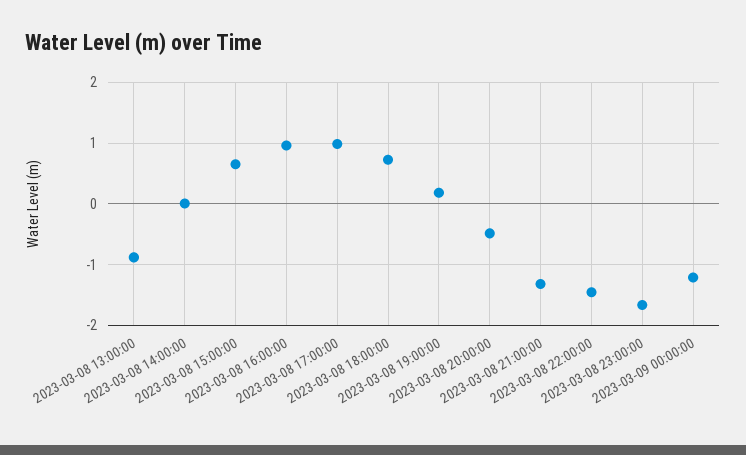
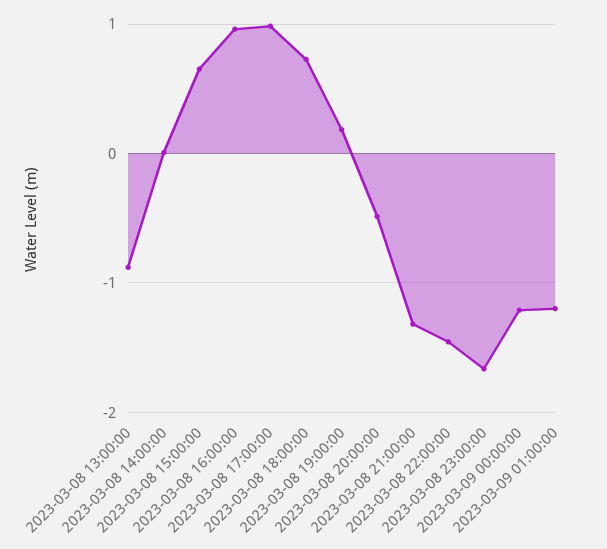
2023-03-09 01:00:00: none -> -1.2

